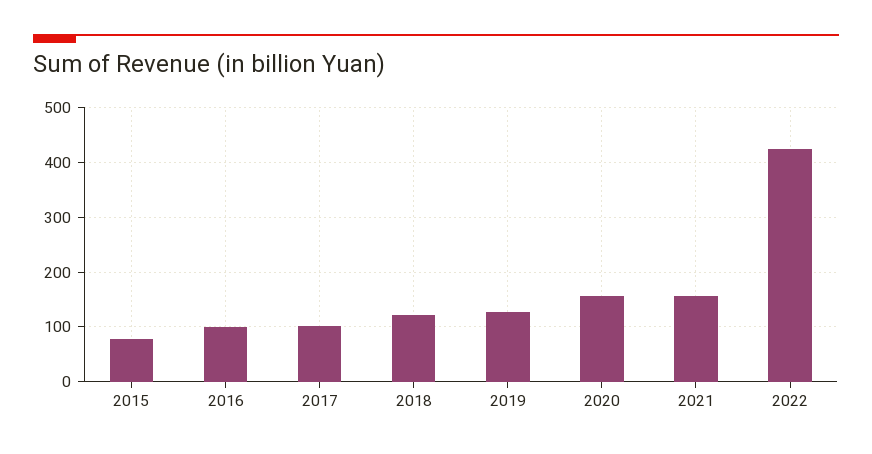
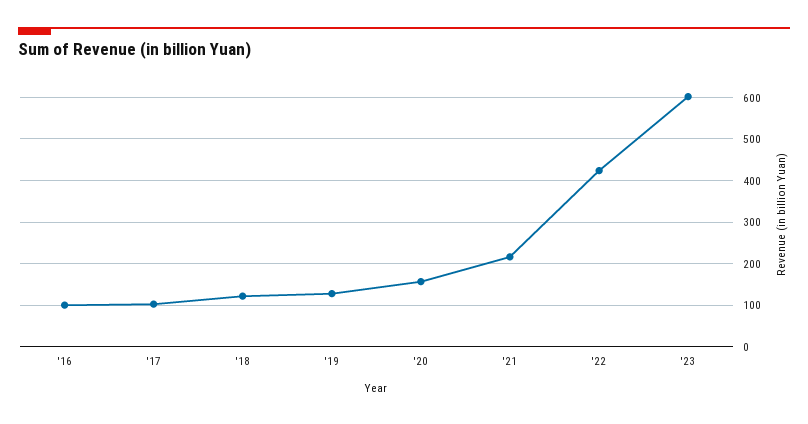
2015: 80 -> none
2021: 160 -> 220
'23: none -> 600

